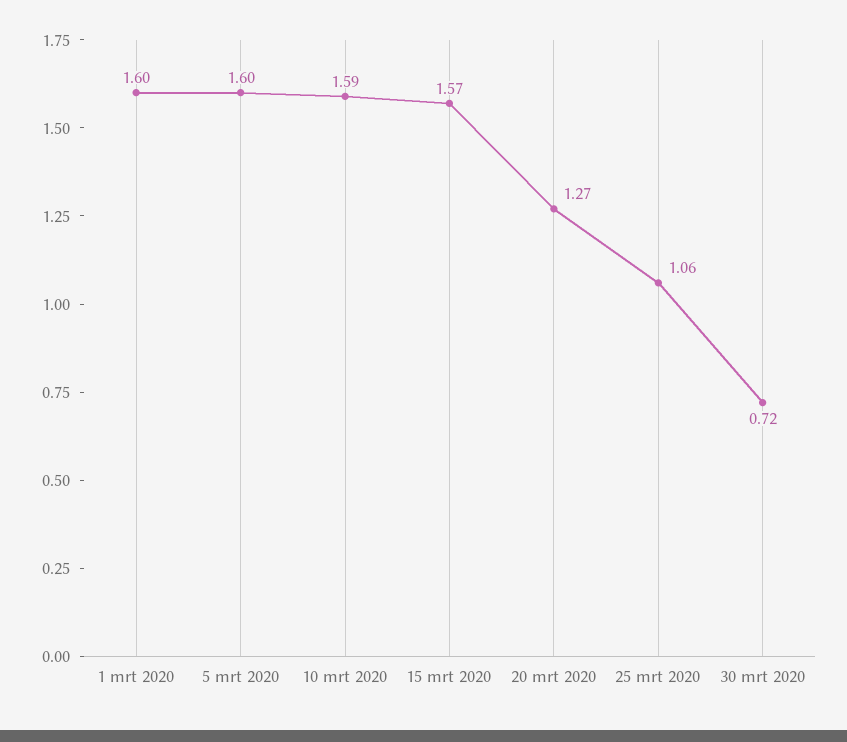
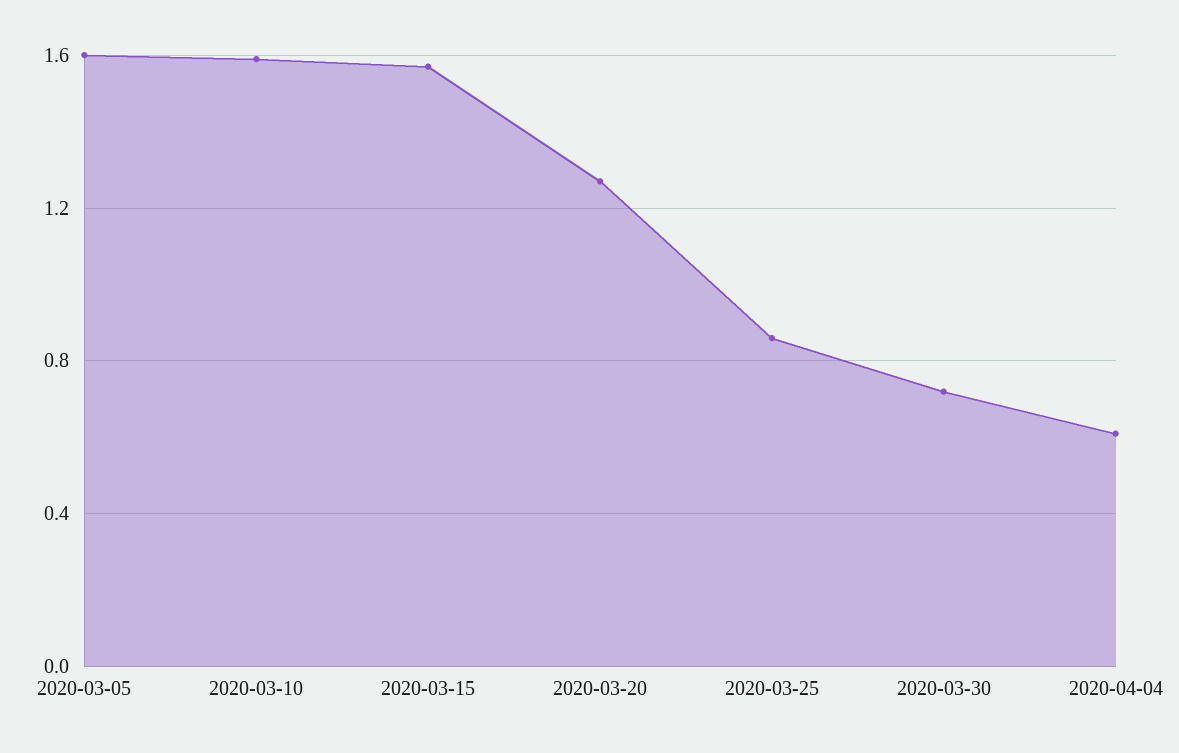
1 mrt 2020: 1.6 -> none
25 mrt 2020: 1.06 -> 0.85
2020-04-04: none -> 0.6

